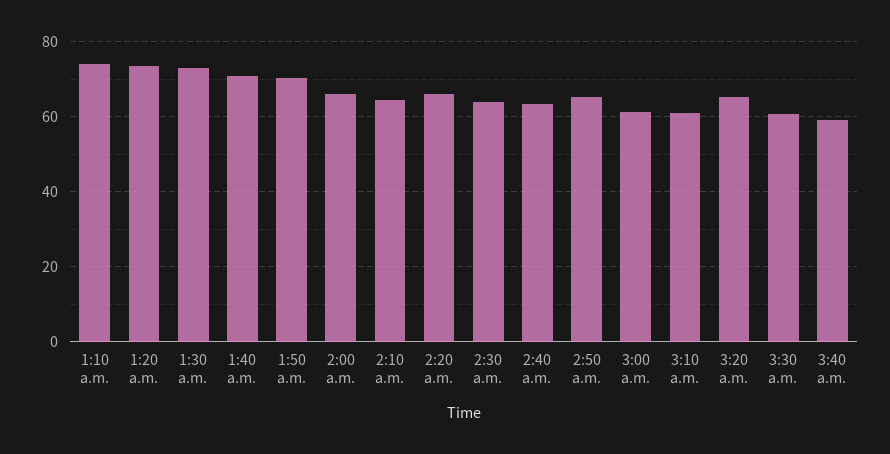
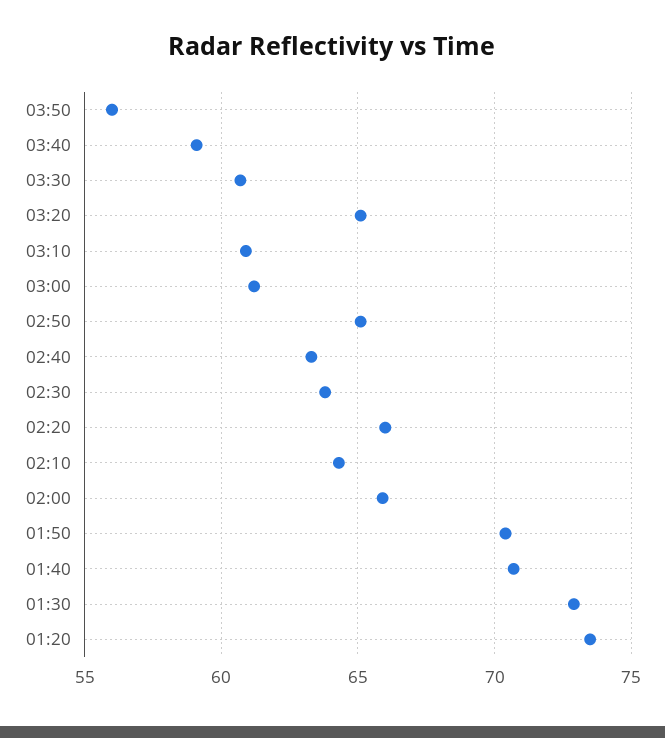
1:10 a.m.: 74 -> none
03:50: none -> 56

